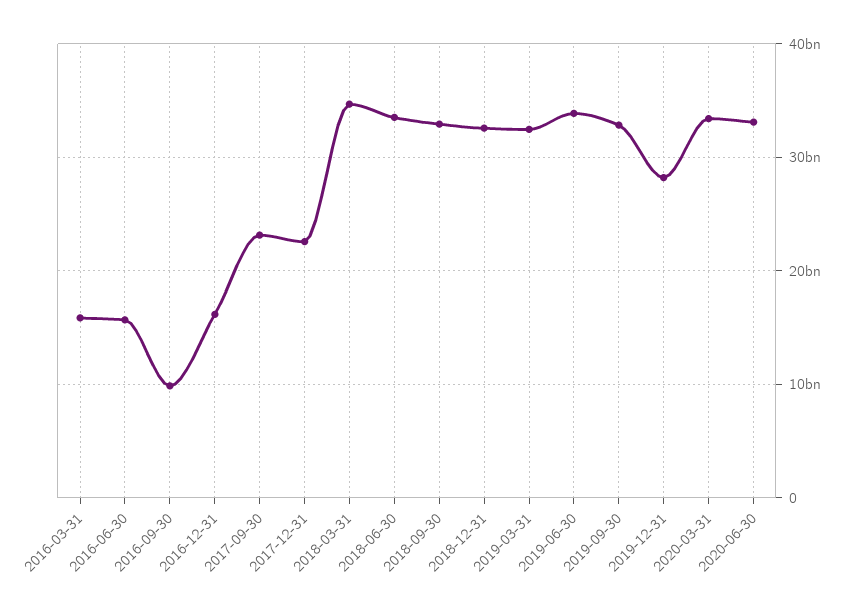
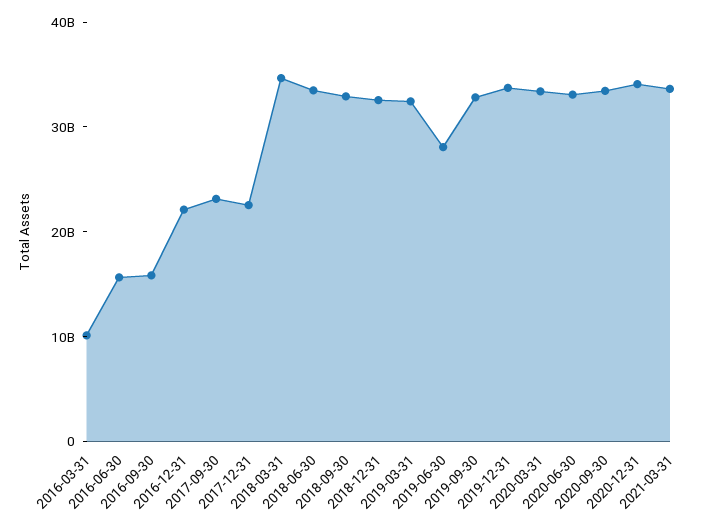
2016-03-31: 16000000000 -> 10000000000
2016-09-30: 10000000000 -> 16000000000
2016-12-31: 16000000000 -> 22000000000
2019-06-30: 34000000000 -> 28000000000
2019-12-31: 28000000000 -> 34000000000
2020-09-30: none -> 34000000000
2020-12-31: none -> 34000000000
2021-03-31: none -> 34000000000

